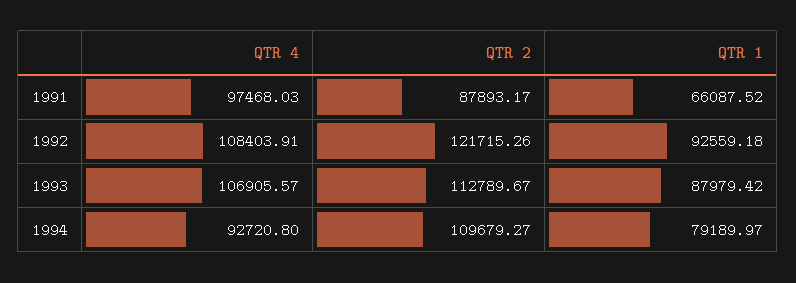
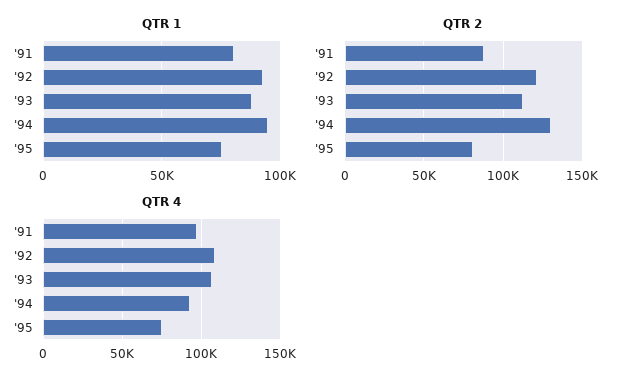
QTR 1, 1991: 66087.52 -> 80000
QTR 2, 1994: 109679.27 -> 130000
QTR 1, 1994: 79189.97 -> 95000
QTR 1, '95: none -> 75000
QTR 2, '95: none -> 80000
QTR 4, '95: none -> 75000

